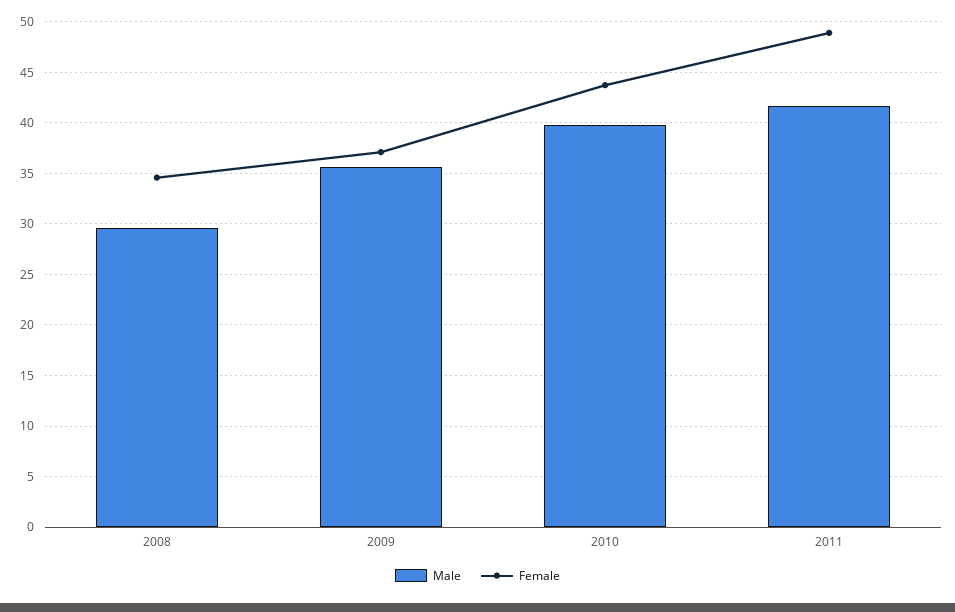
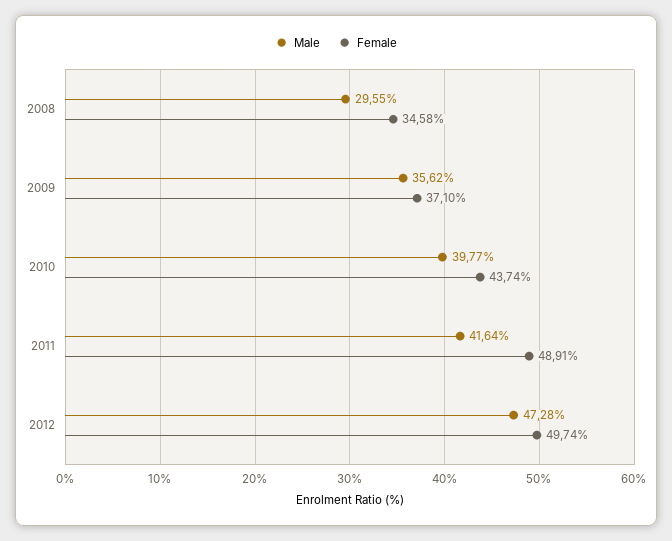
Male, 2012: none -> 47.28
Female, 2012: none -> 49.74

